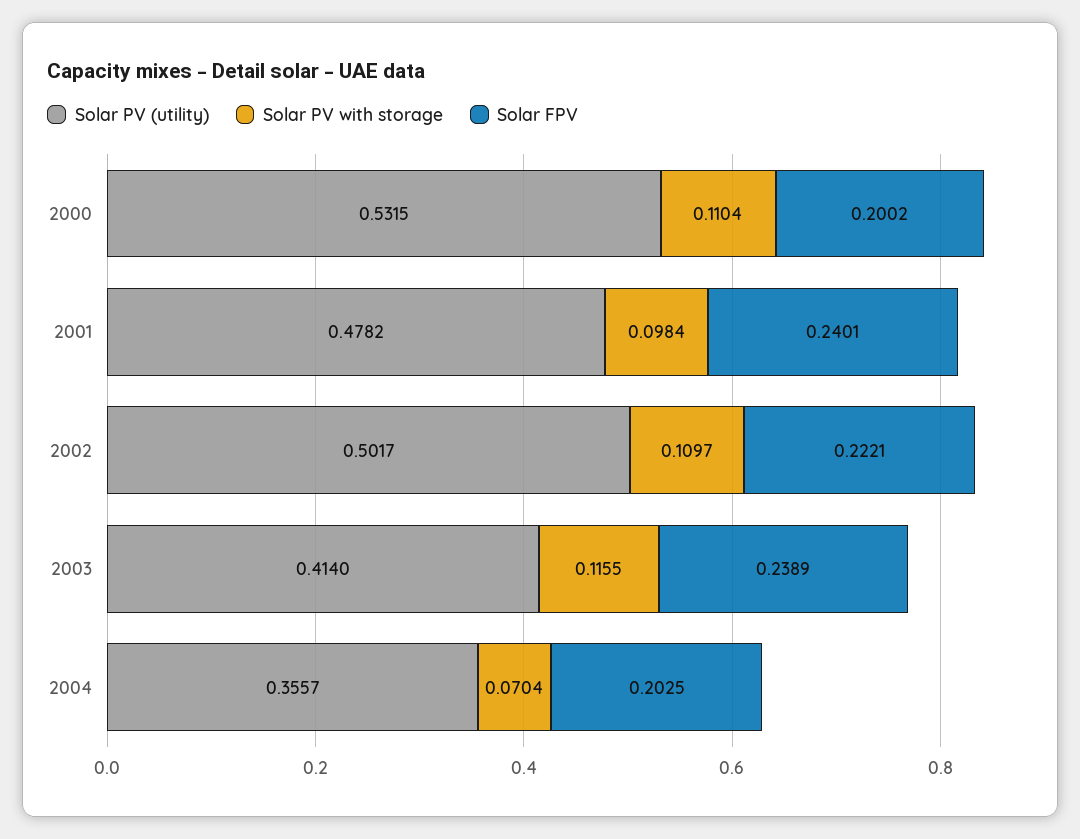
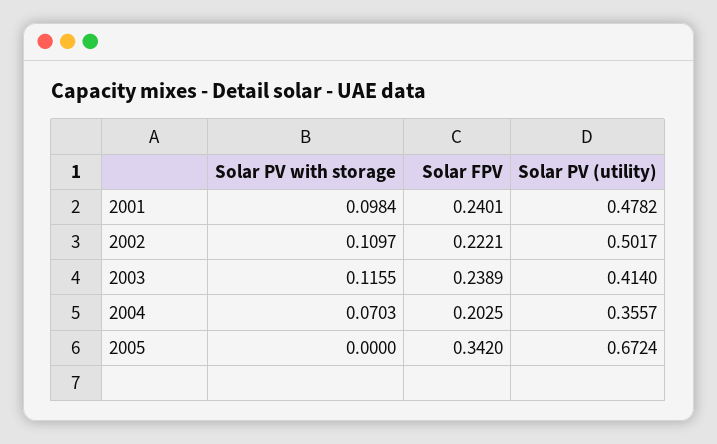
Solar PV (utility), 2000: 0.5315 -> none
Solar PV with storage, 2000: 0.1104 -> none
Solar FPV, 2000: 0.2002 -> none
Solar PV with storage, 2004: 0.0704 -> 0.0703
Solar PV with storage, 2005: none -> 0
Solar FPV, 2005: none -> 0.342
Solar PV (utility), 2005: none -> 0.6724

